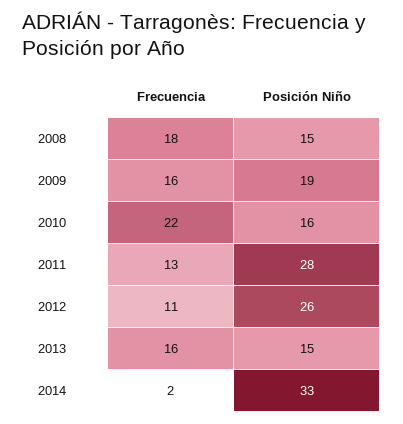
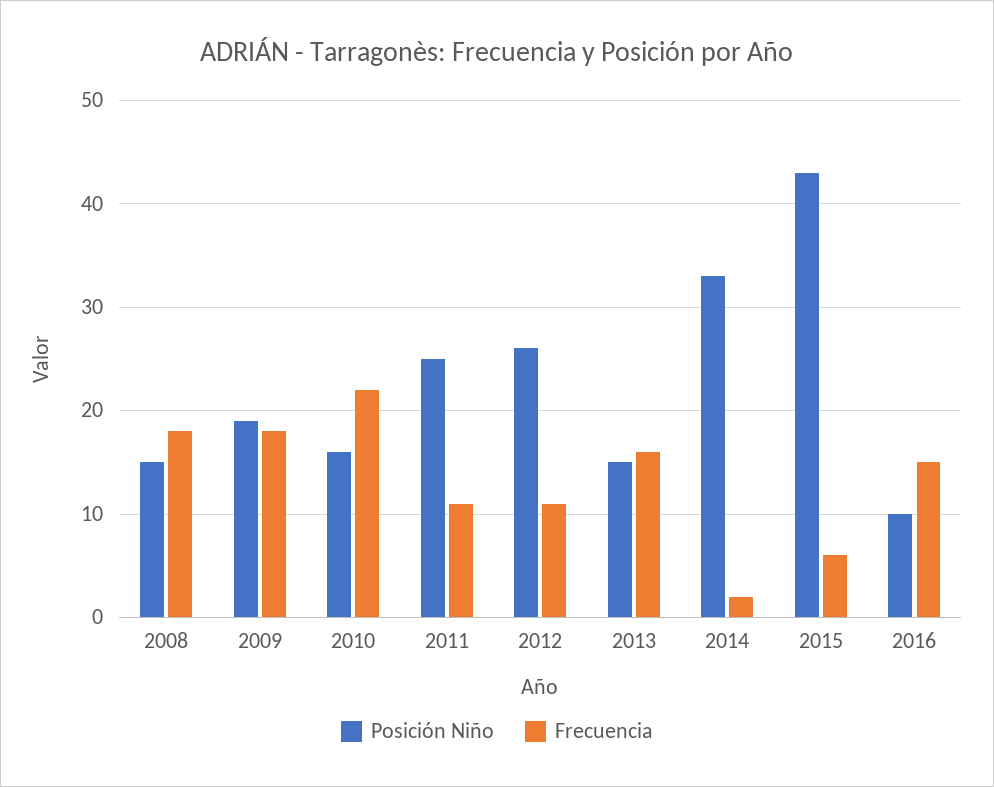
Frecuencia, 2009: 16 -> 18
Frecuencia, 2011: 13 -> 11
Posición Niño, 2011: 28 -> 25
Posición Niño, 2015: none -> 43
Frecuencia, 2015: none -> 6
Posición Niño, 2016: none -> 10
Frecuencia, 2016: none -> 15

